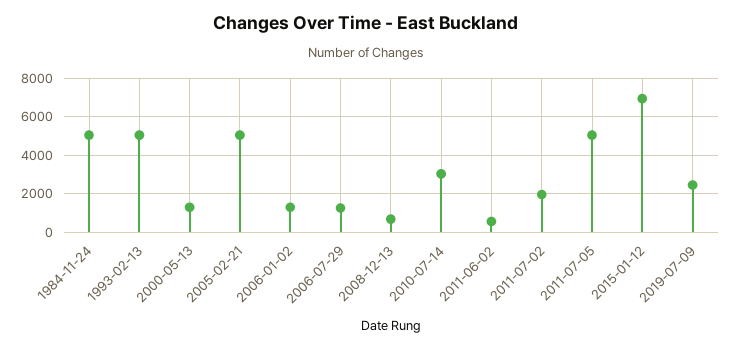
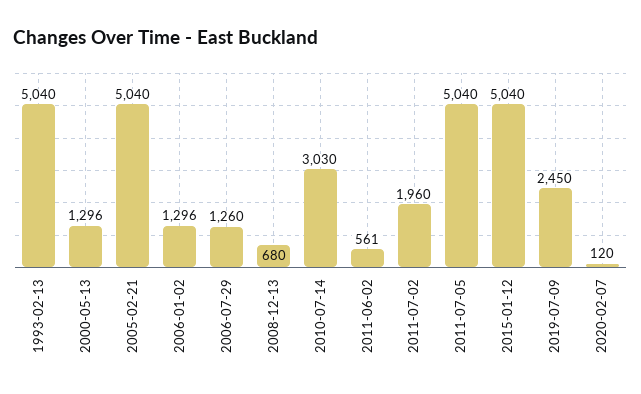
1984-11-24: 5000 -> none
2015-01-12: 7000 -> 5040
2020-02-07: none -> 120

